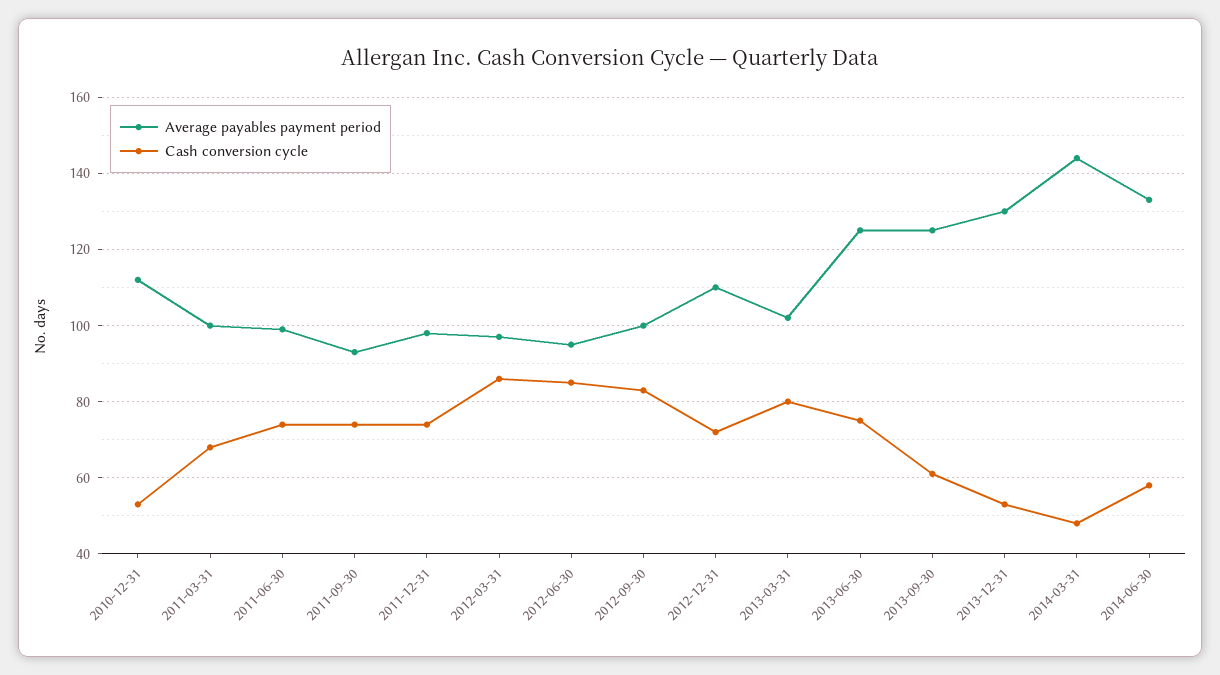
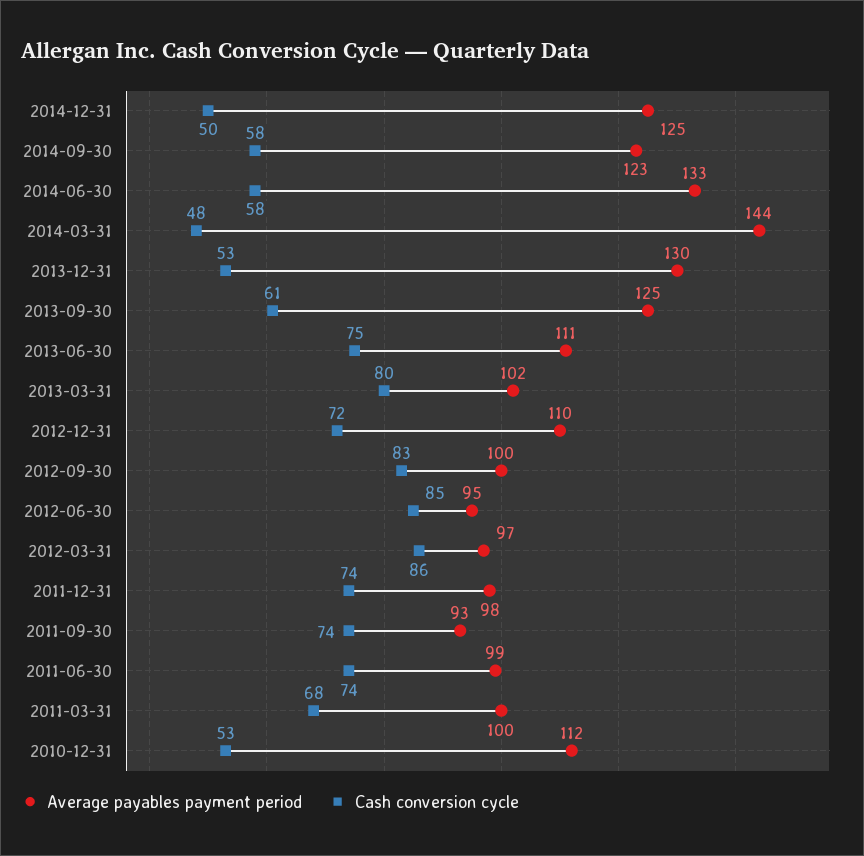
Average payables payment period, 2013-06-30: 125 -> 111
Average payables payment period, 2014-12-31: none -> 125
Cash conversion cycle, 2014-12-31: none -> 50
Average payables payment period, 2014-09-30: none -> 123
Cash conversion cycle, 2014-09-30: none -> 58

